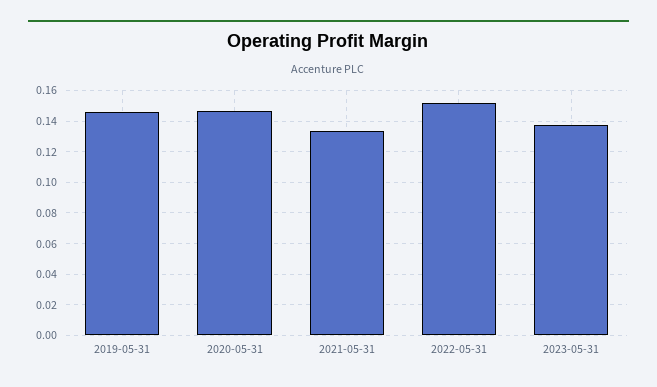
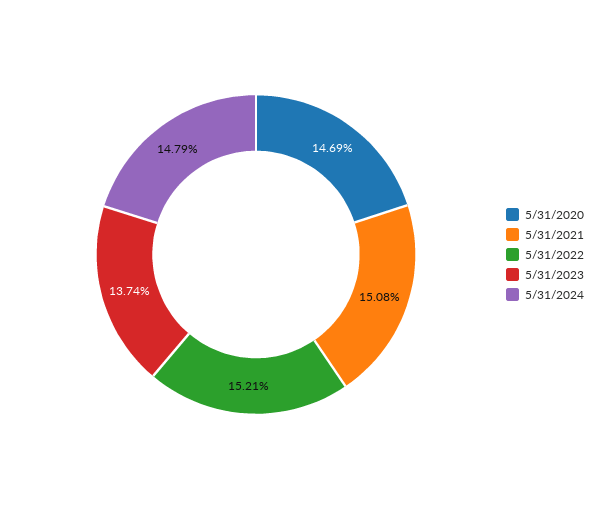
2019-05-31: 0.145 -> none
2021-05-31: 0.135 -> 0.1508
5/31/2024: none -> 0.1479

